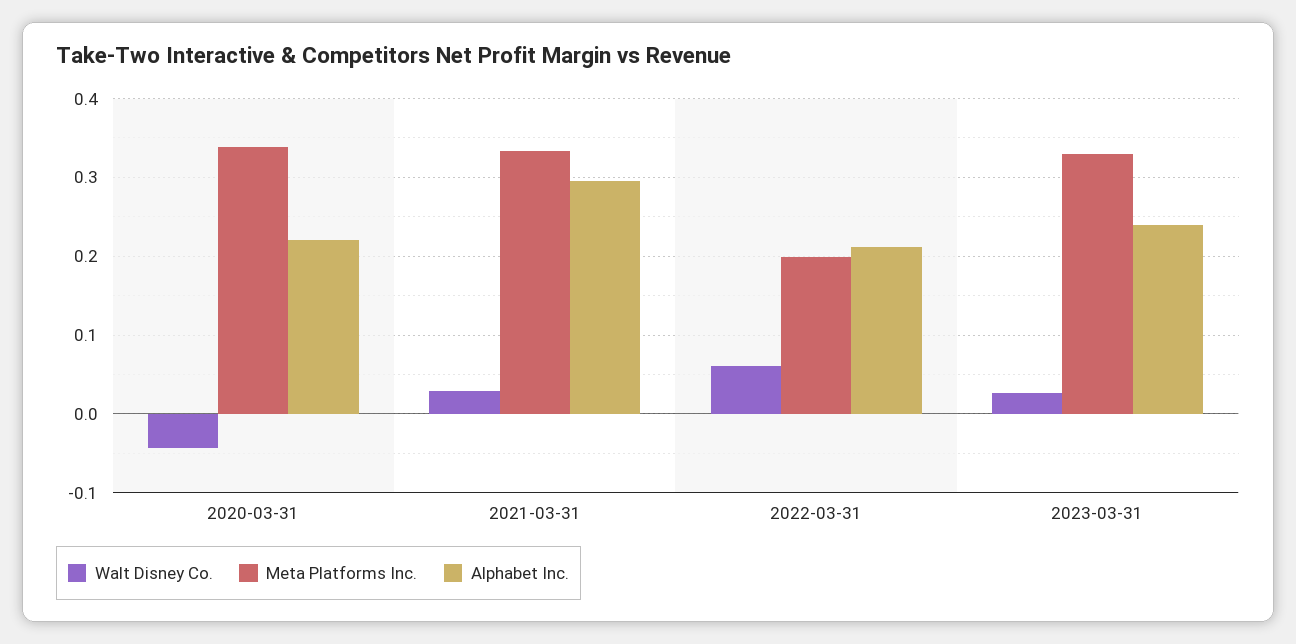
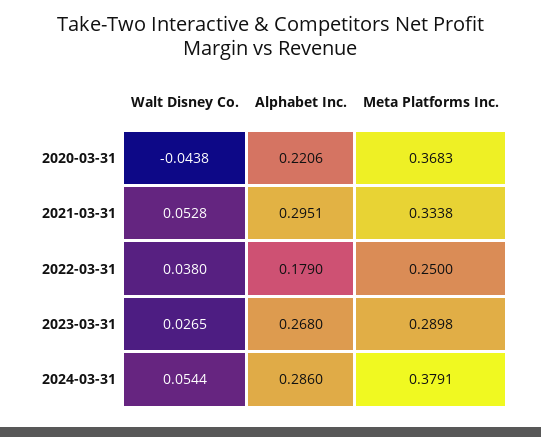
Meta Platforms Inc., 2020-03-31: 0.34 -> 0.3683
Walt Disney Co., 2021-03-31: 0.03 -> 0.0528
Walt Disney Co., 2022-03-31: 0.06 -> 0.038
Meta Platforms Inc., 2022-03-31: 0.2 -> 0.25
Alphabet Inc., 2022-03-31: 0.21 -> 0.179
Meta Platforms Inc., 2023-03-31: 0.33 -> 0.2898
Alphabet Inc., 2023-03-31: 0.24 -> 0.268
Walt Disney Co., 2024-03-31: none -> 0.0544
Alphabet Inc., 2024-03-31: none -> 0.286
Meta Platforms Inc., 2024-03-31: none -> 0.3791

